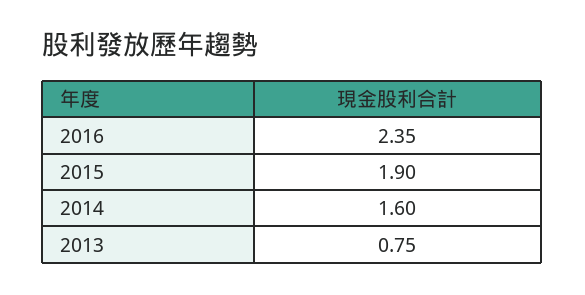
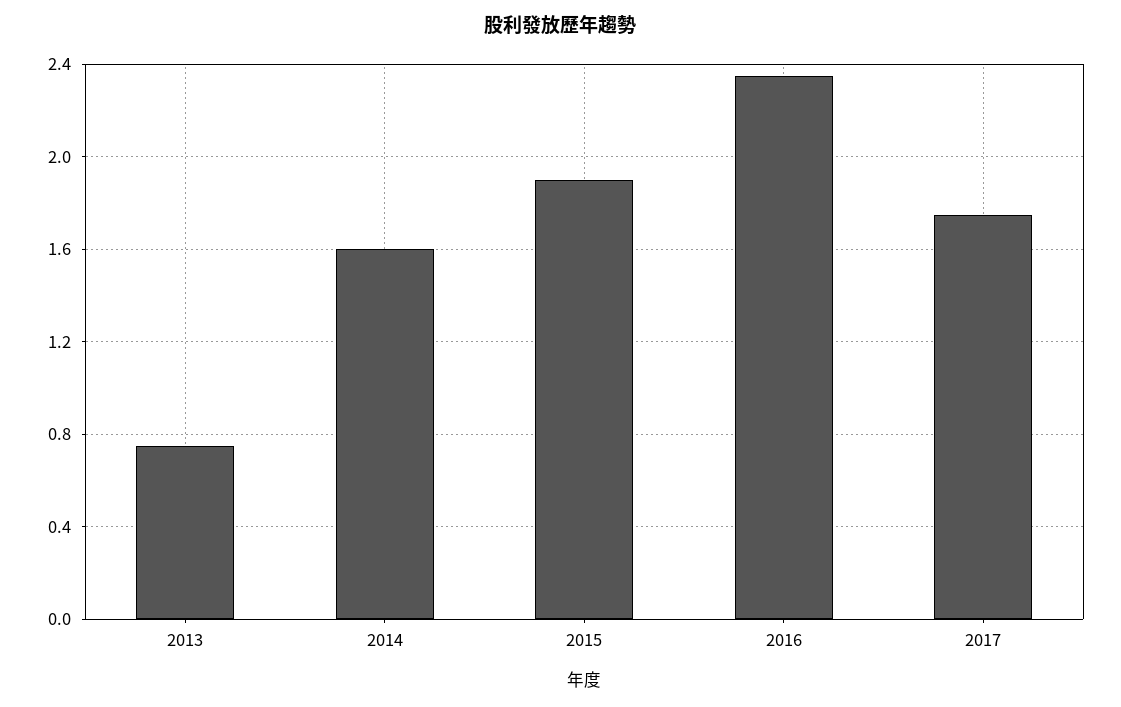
2017: none -> 1.75

